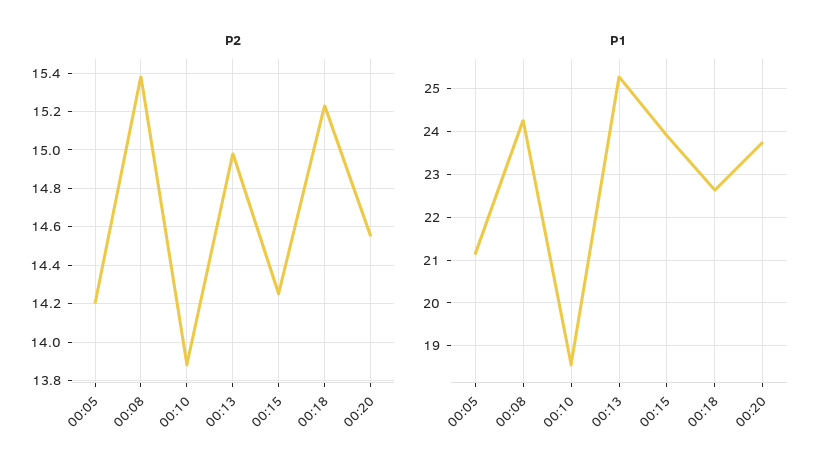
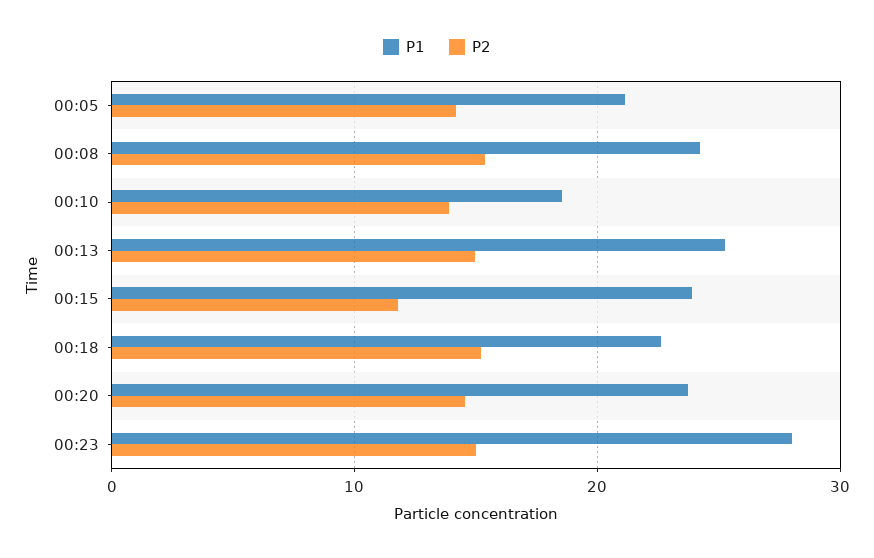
P2, 00:15: 14.25 -> 12
P1, 00:23: none -> 28
P2, 00:23: none -> 15

